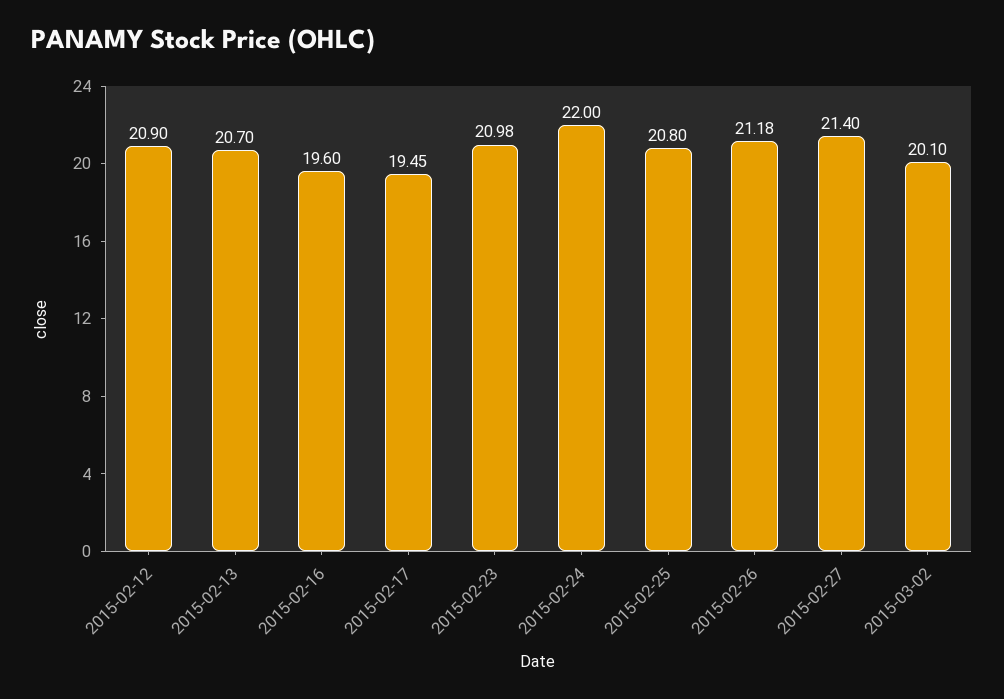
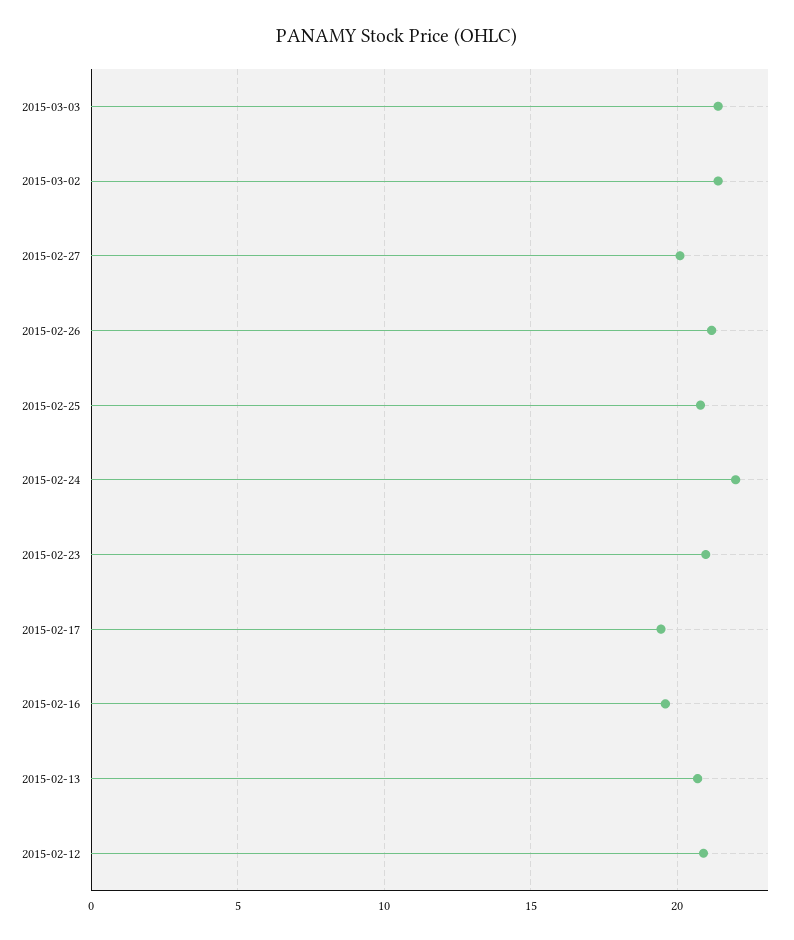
2015-02-27: 21.4 -> 20
2015-03-02: 20.1 -> 21.5
2015-03-03: none -> 21.5

